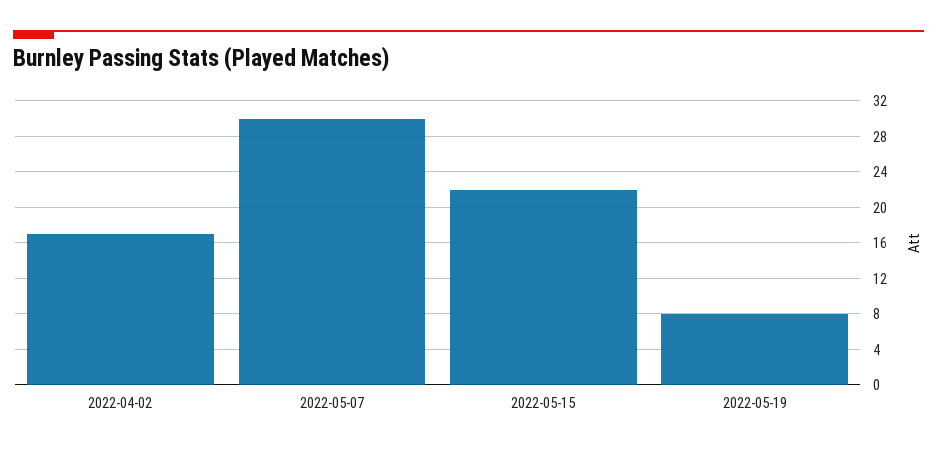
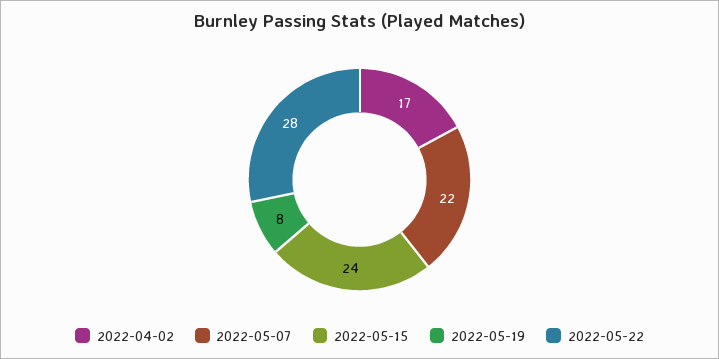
2022-05-07: 30 -> 22
2022-05-15: 22 -> 24
2022-05-22: none -> 28

